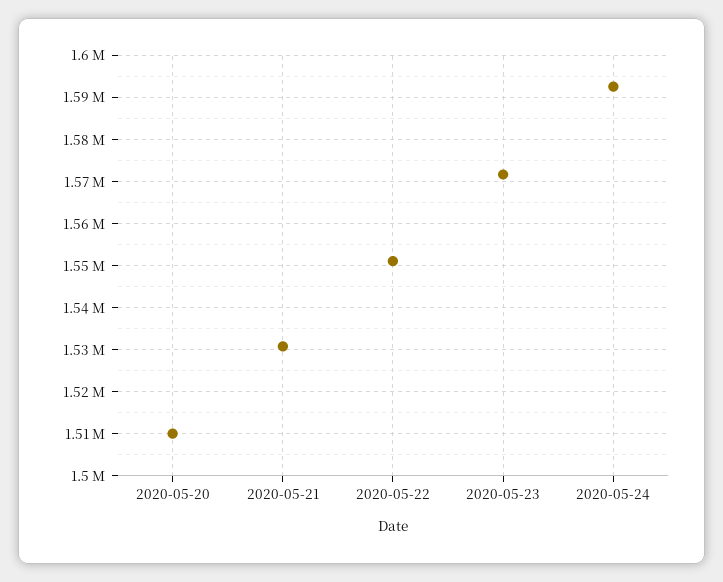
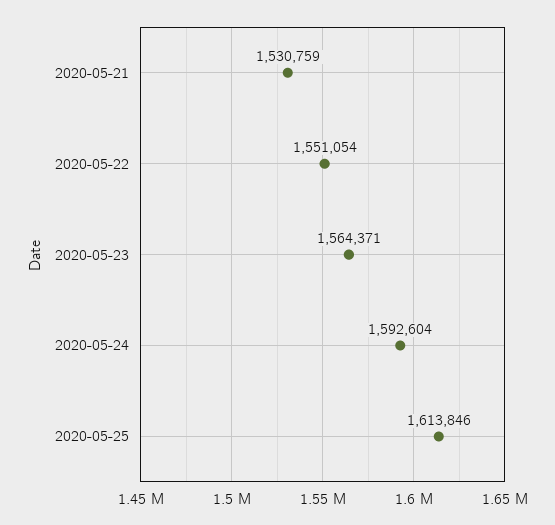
2020-05-20: 1510000 -> none
2020-05-23: 1572000 -> 1564371
2020-05-25: none -> 1613846

